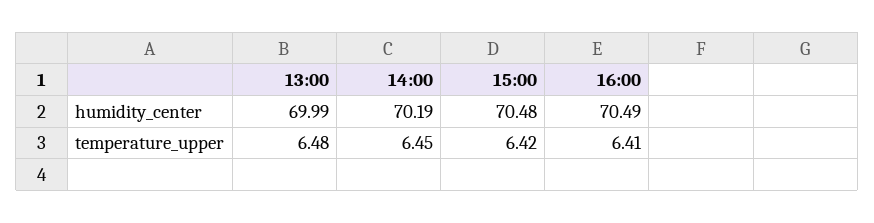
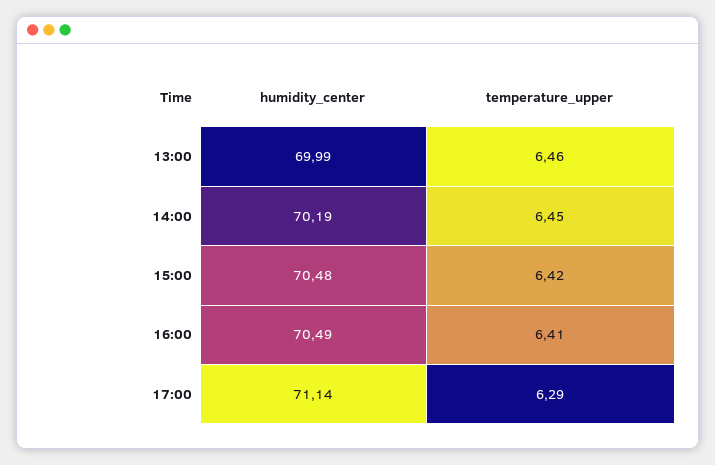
13:00, temperature_upper: 6.48 -> 6.46
17:00, humidity_center: none -> 71.14
17:00, temperature_upper: none -> 6.29

